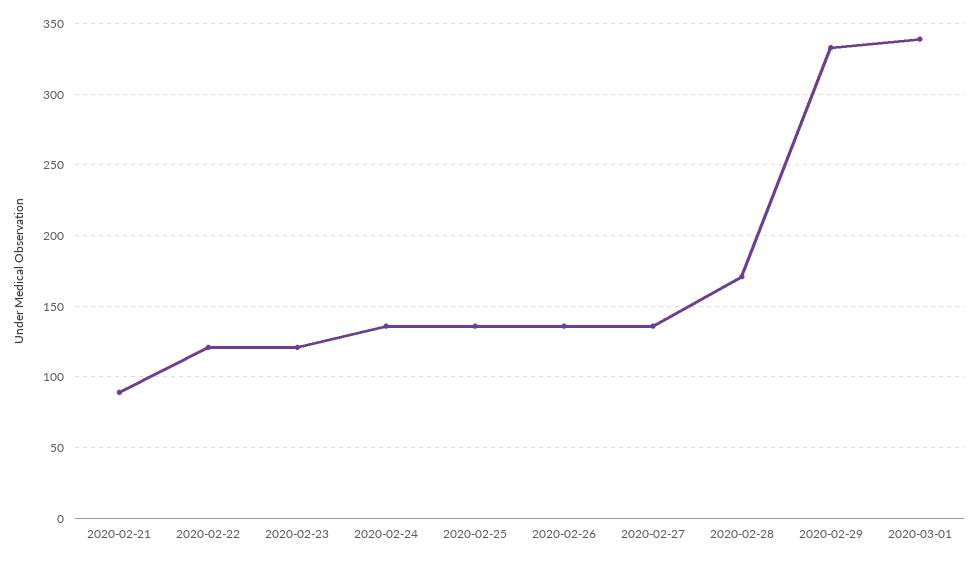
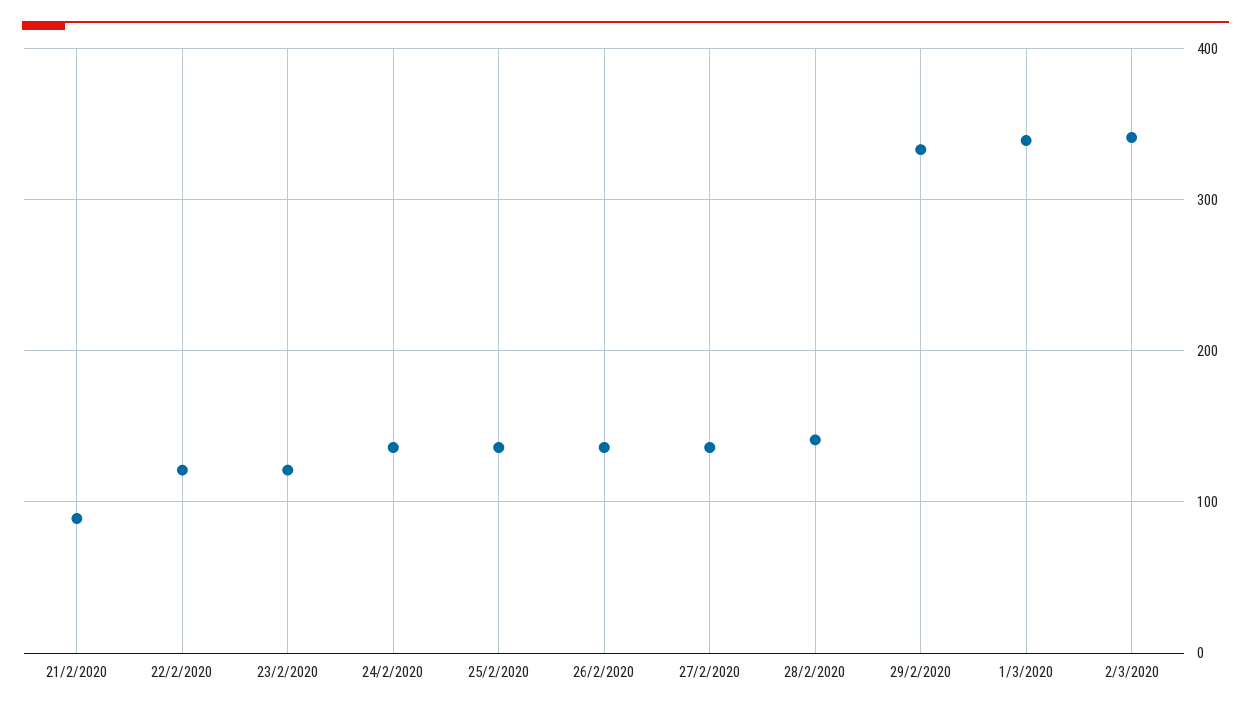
2020-02-28: 170 -> 140
2/3/2020: none -> 340

